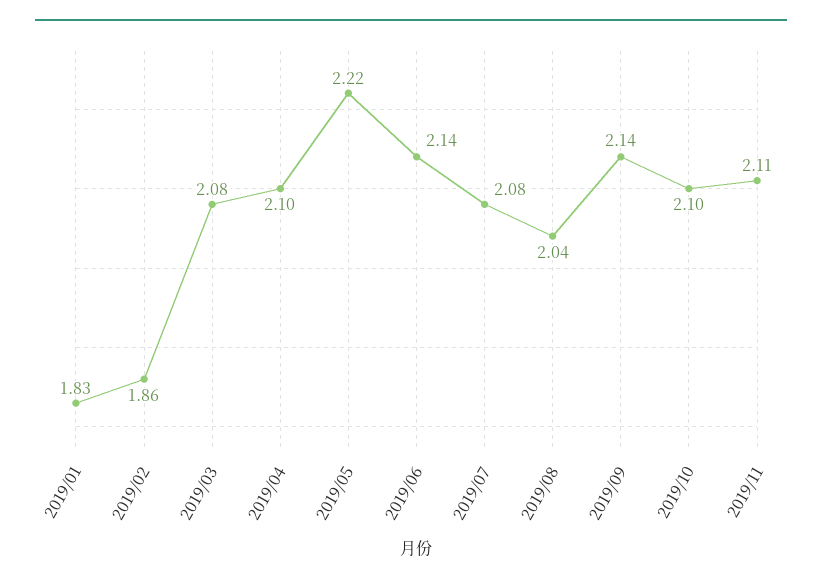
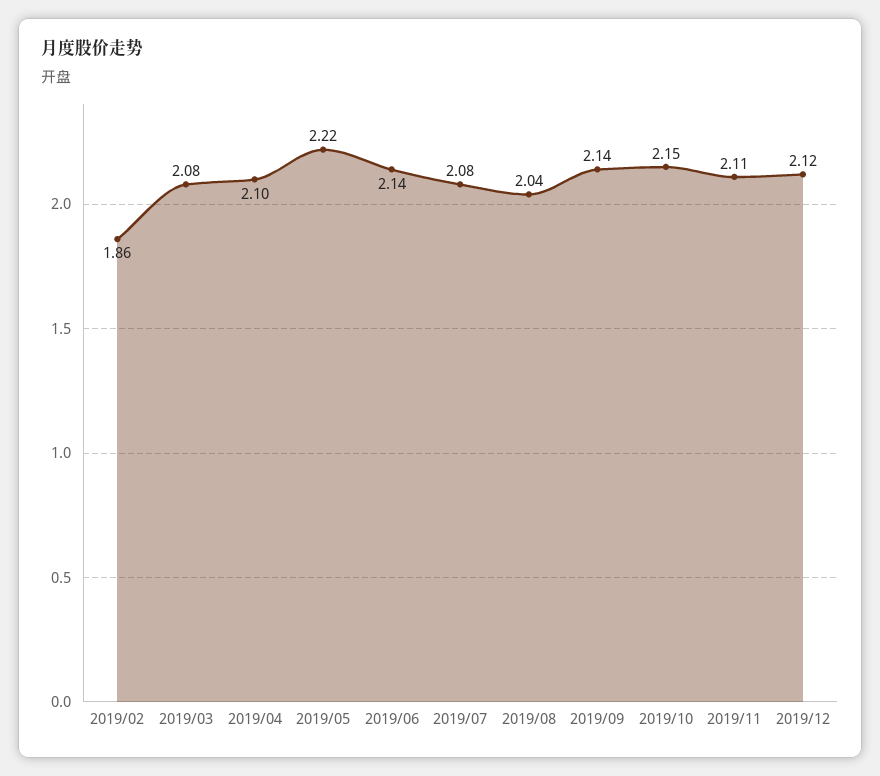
2019/01: 1.83 -> none
2019/10: 2.1 -> 2.15
2019/12: none -> 2.12

